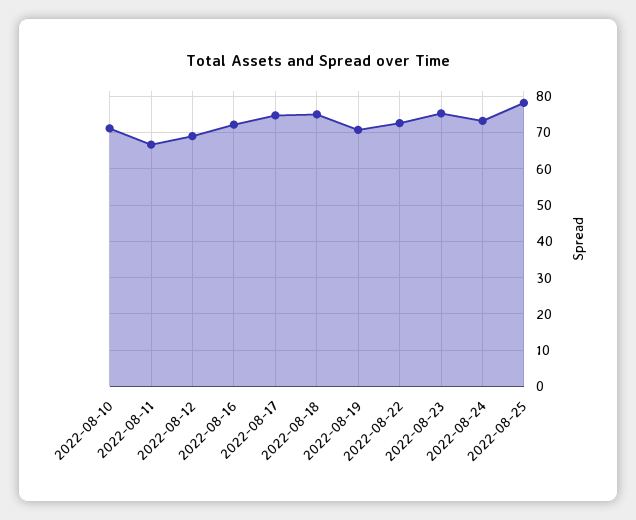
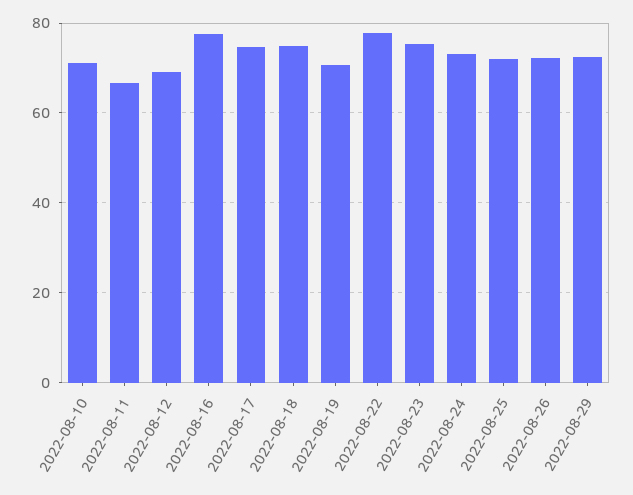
2022-08-16: 72 -> 78
2022-08-22: 72 -> 78
2022-08-25: 78 -> 72
2022-08-26: none -> 72
2022-08-29: none -> 72

